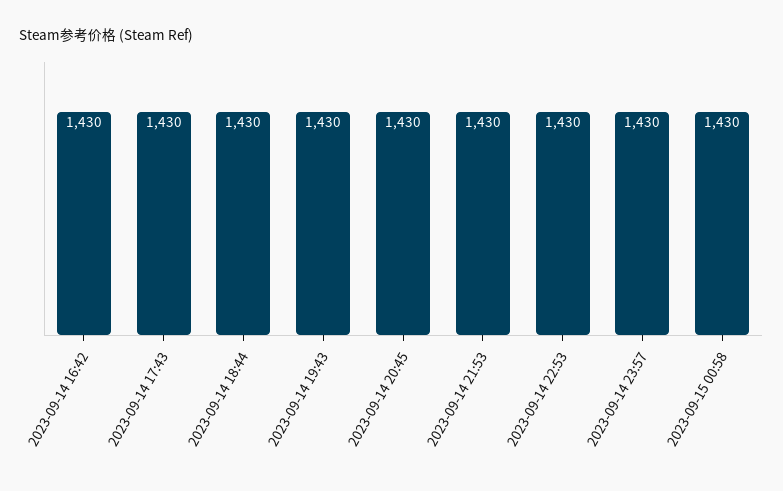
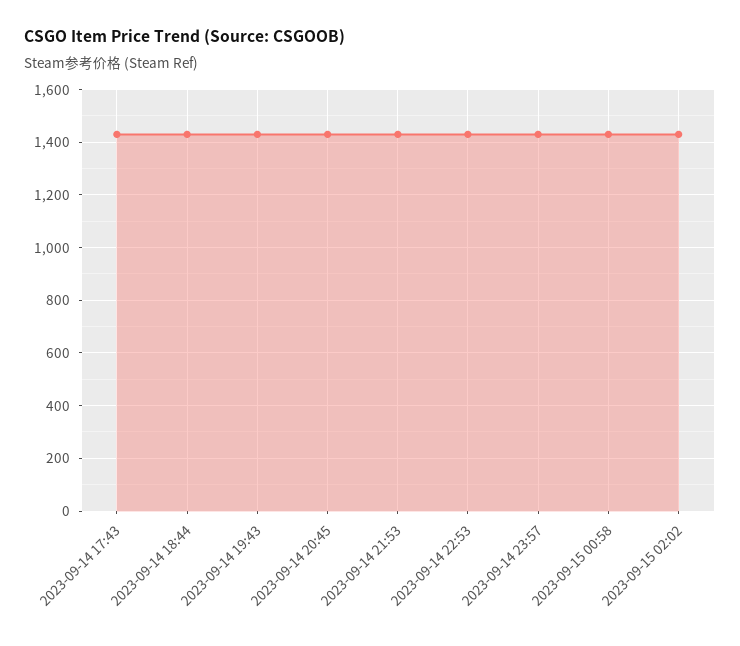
2023-09-14 16:42: 1430 -> none
2023-09-15 02:02: none -> 1425

